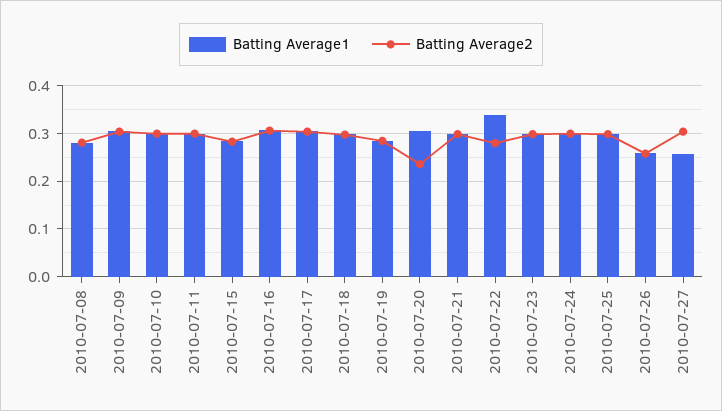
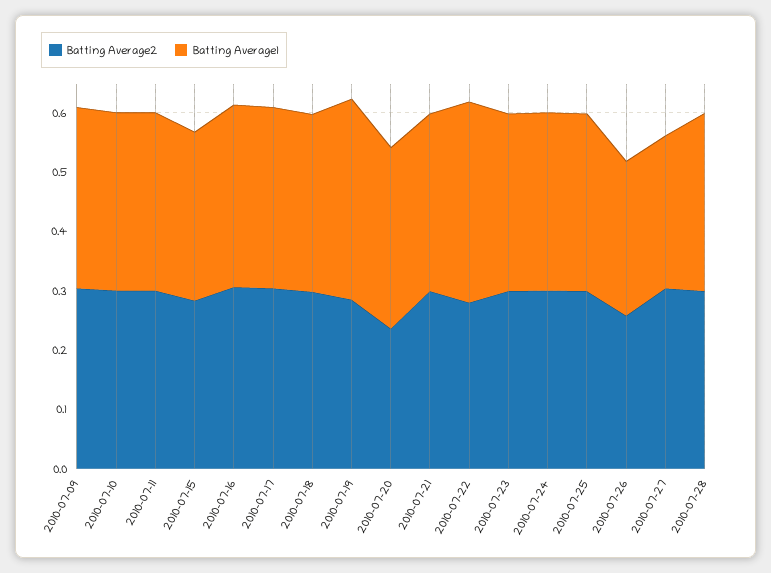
Batting Average1, 2010-07-08: 0.28 -> none
Batting Average2, 2010-07-08: 0.28 -> none
Batting Average1, 2010-07-19: 0.28 -> 0.34
Batting Average2, 2010-07-28: none -> 0.3
Batting Average1, 2010-07-28: none -> 0.3

